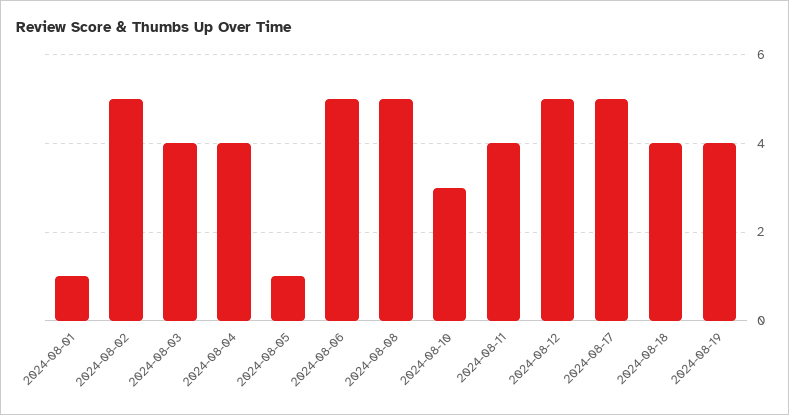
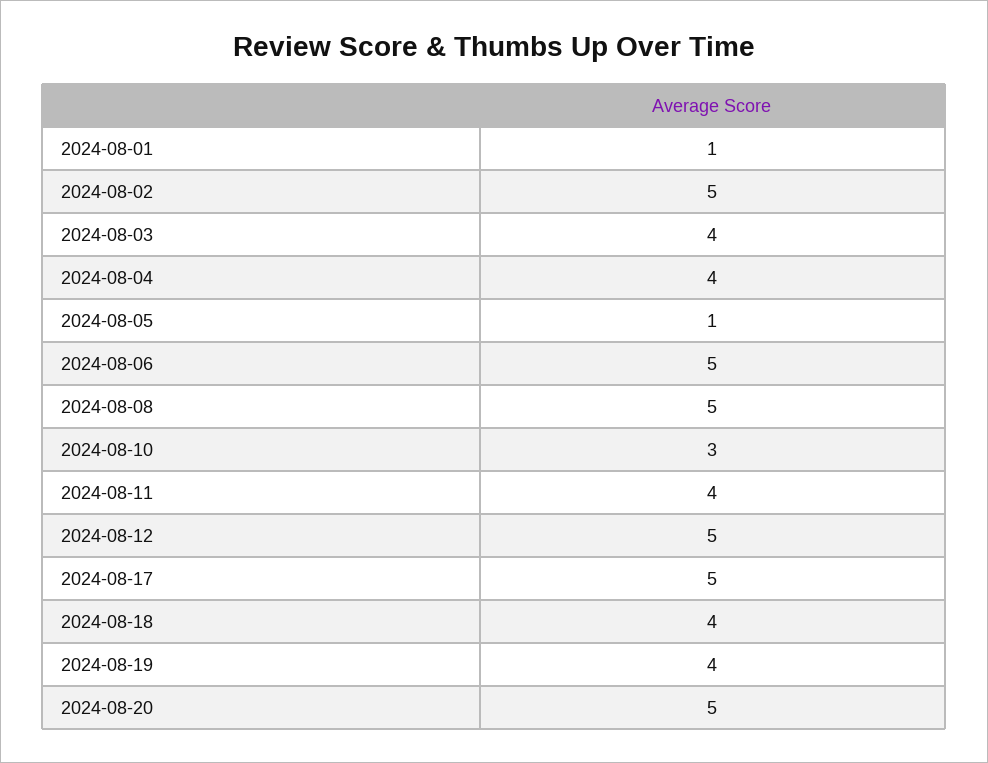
2024-08-20: none -> 5

